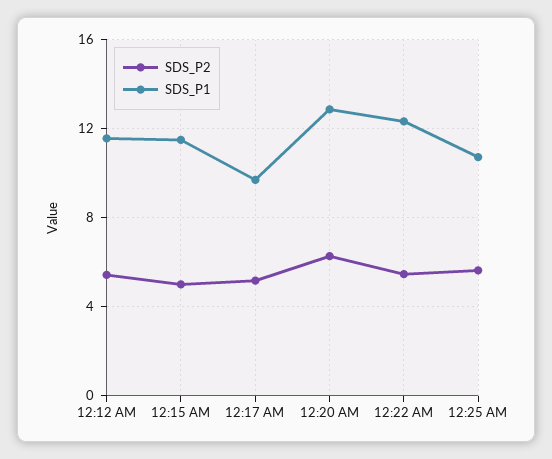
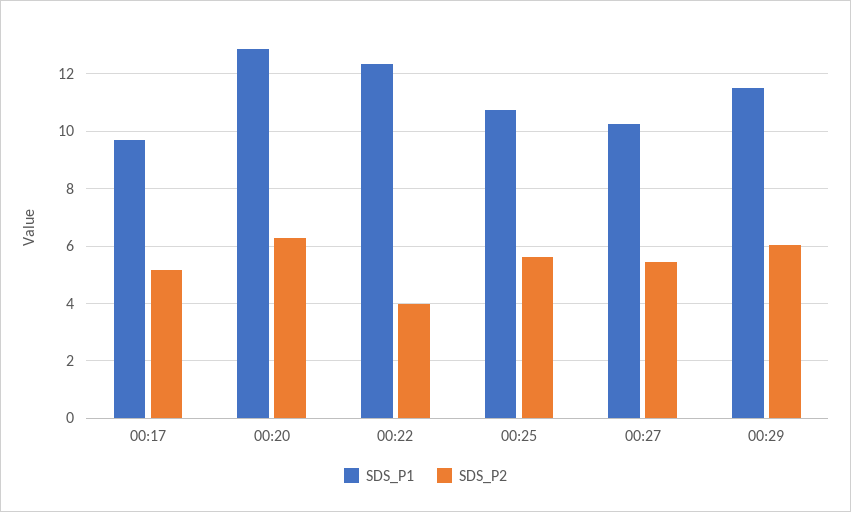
SDS_P2, 12:12 AM: 5.5 -> none
SDS_P1, 12:12 AM: 11.5 -> none
SDS_P2, 12:15 AM: 5 -> none
SDS_P1, 12:15 AM: 11.5 -> none
SDS_P2, 12:22 AM: 5.5 -> 4
SDS_P1, 00:27: none -> 10.25
SDS_P2, 00:27: none -> 5.5
SDS_P1, 00:29: none -> 11.5
SDS_P2, 00:29: none -> 6

